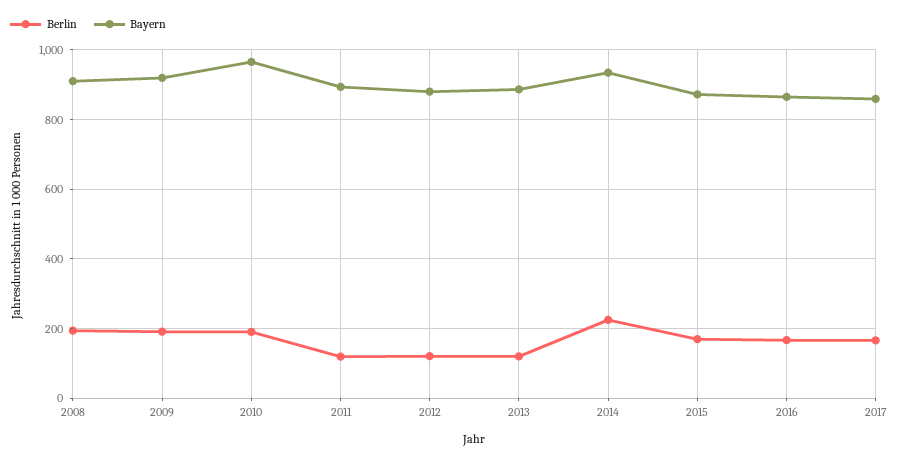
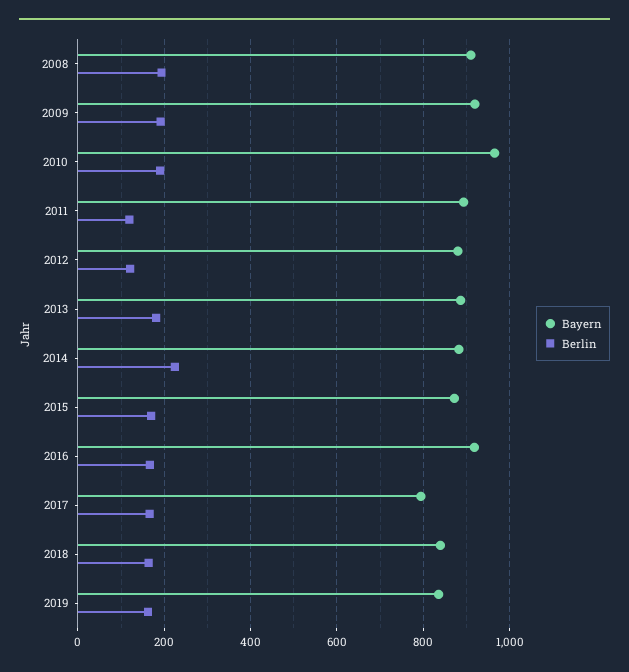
Berlin, 2013: 120 -> 180
Bayern, 2014: 940 -> 880
Bayern, 2016: 860 -> 920
Bayern, 2017: 860 -> 800
Bayern, 2018: none -> 840
Berlin, 2018: none -> 160
Bayern, 2019: none -> 840
Berlin, 2019: none -> 160

